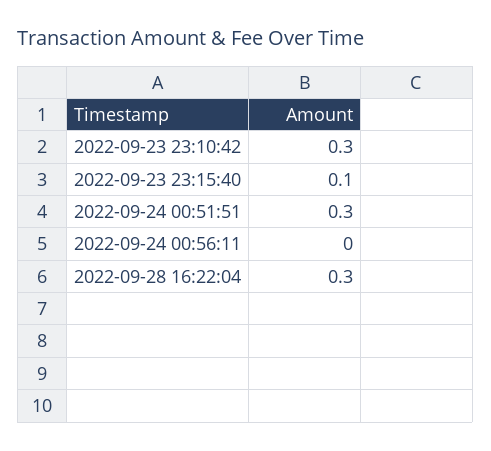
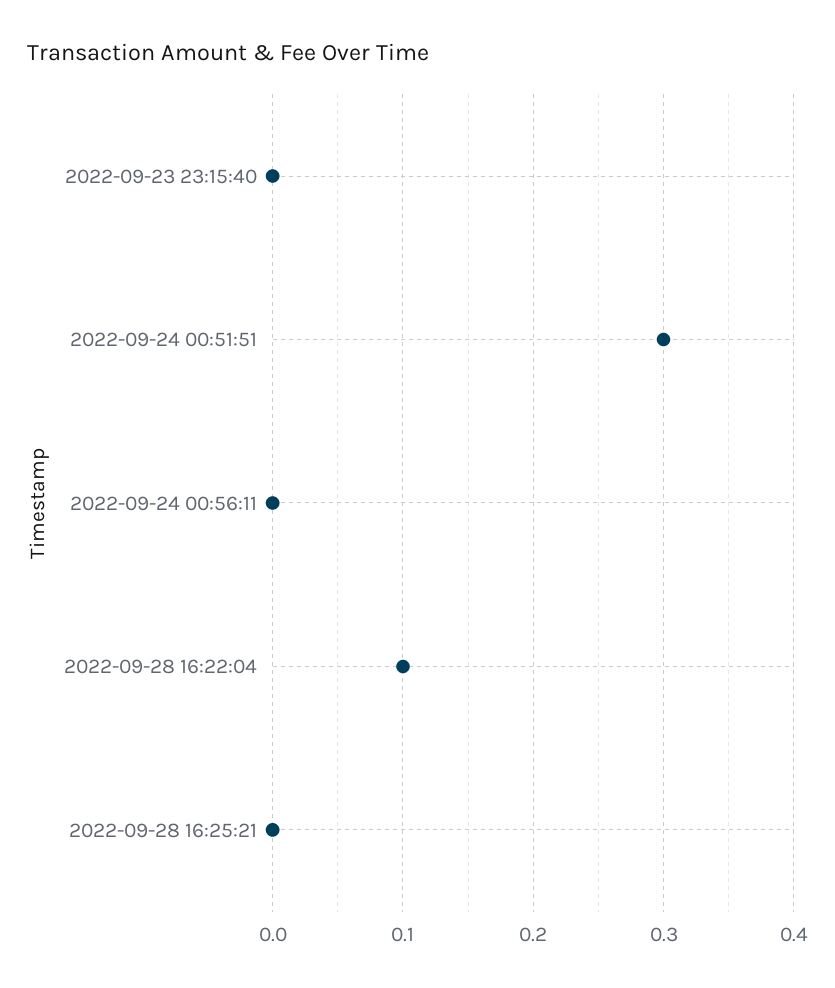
2022-09-23 23:10:42: 0.3 -> none
2022-09-23 23:15:40: 0.1 -> 0
2022-09-28 16:22:04: 0.3 -> 0.1
2022-09-28 16:25:21: none -> 0

